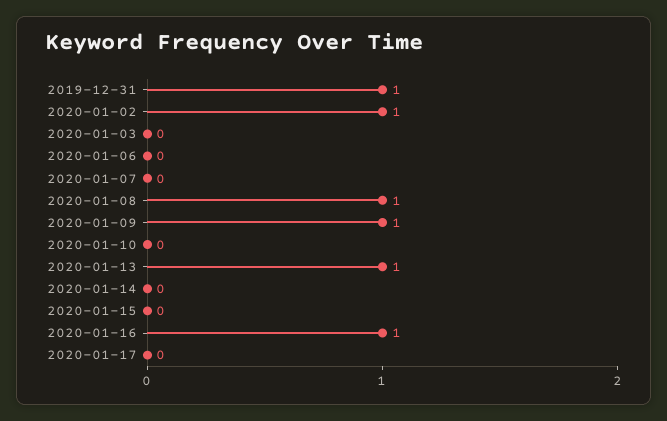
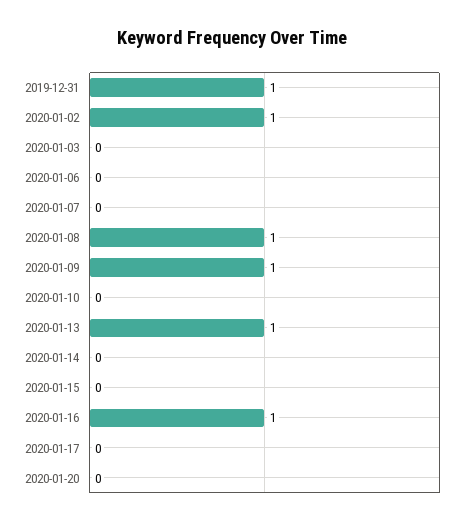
2020-01-20: none -> 0

